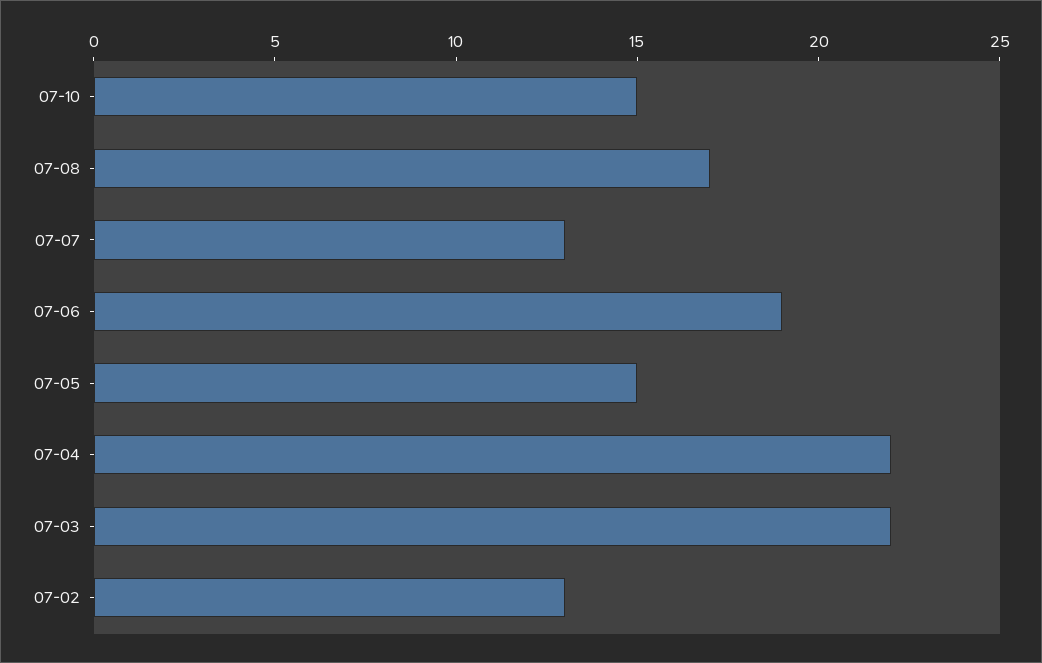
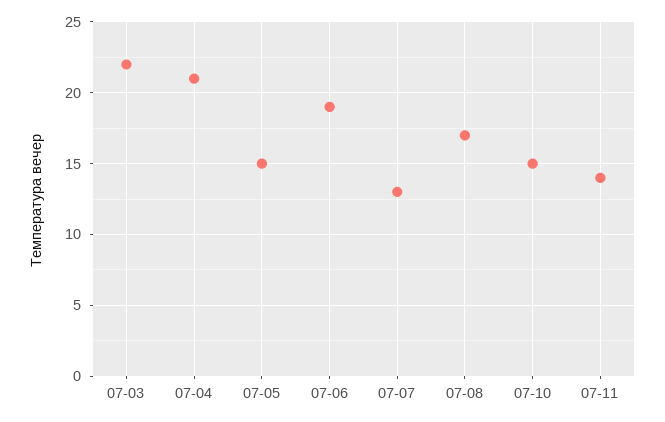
07-04: 22 -> 21
07-02: 13 -> none
07-11: none -> 14

